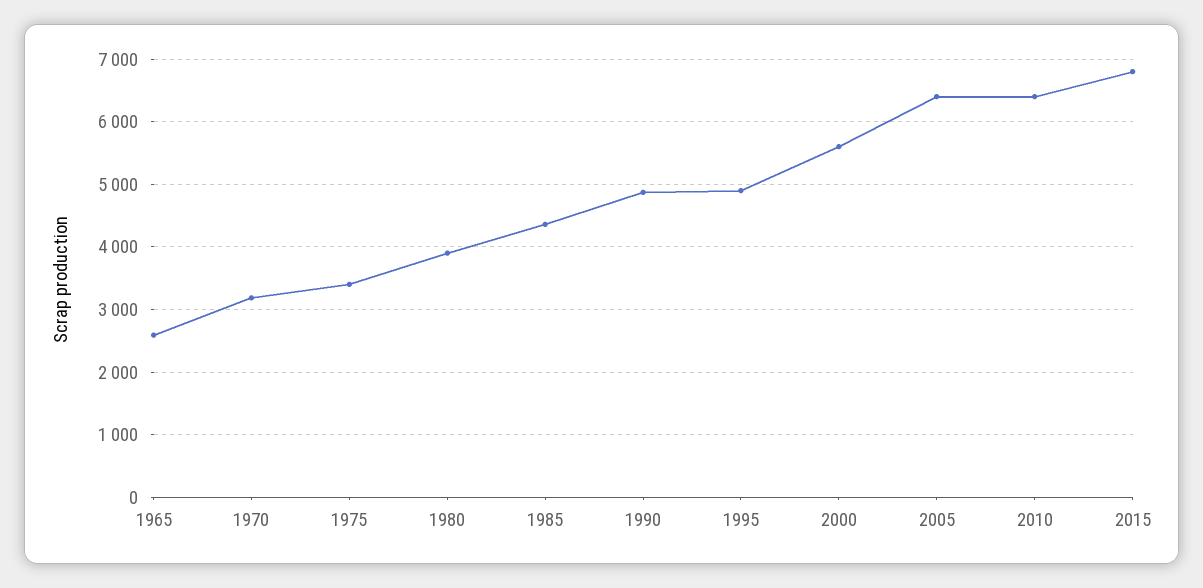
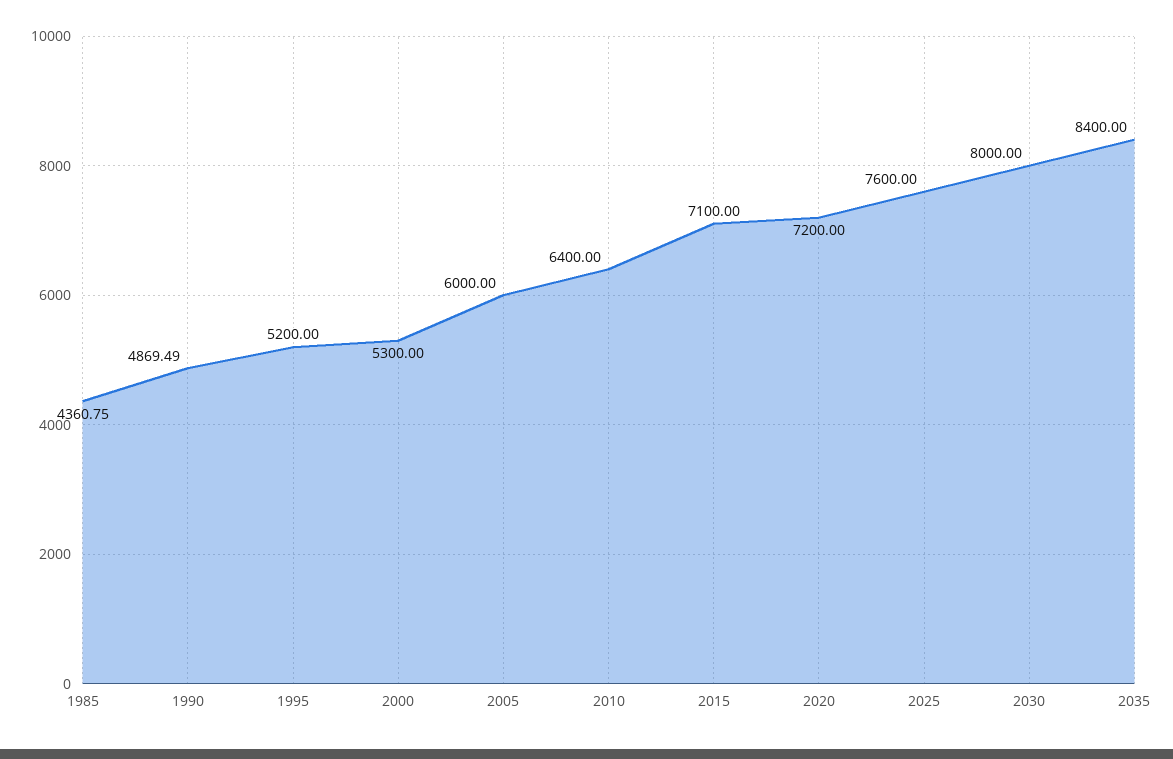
1965: 2600 -> none
1970: 3200 -> none
1975: 3400 -> none
1980: 3900 -> none
1995: 4900 -> 5200
2000: 5600 -> 5300
2005: 6400 -> 6000
2015: 6800 -> 7100
2020: none -> 7200
2025: none -> 7600
2030: none -> 8000
2035: none -> 8400

